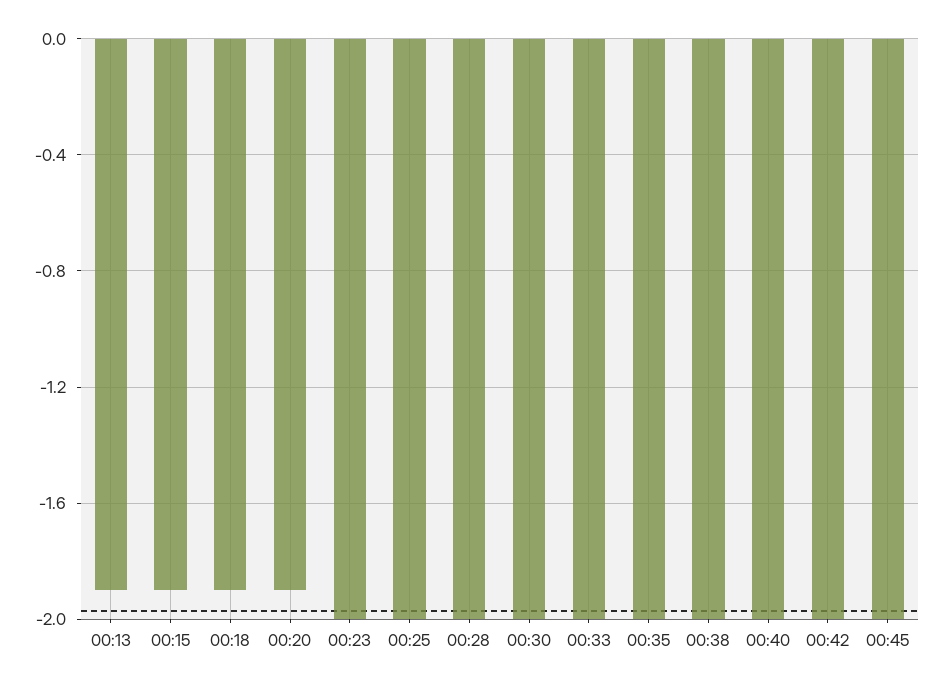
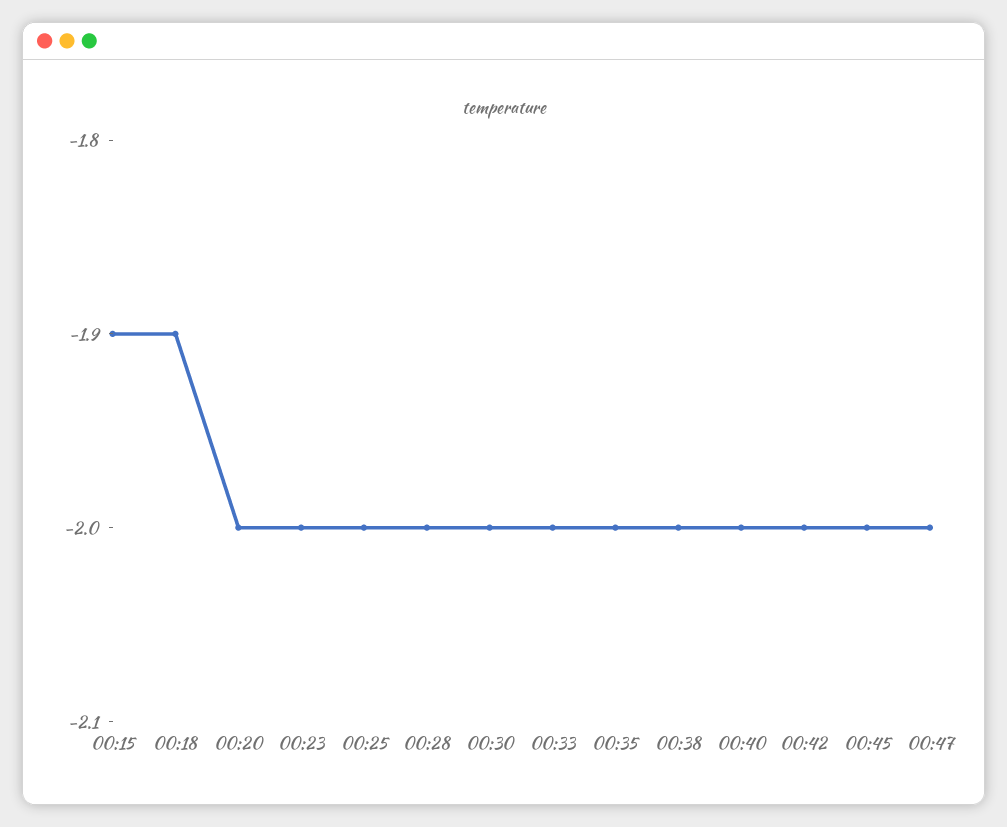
00:13: -1.9 -> none
00:20: -1.9 -> -2
00:47: none -> -2

